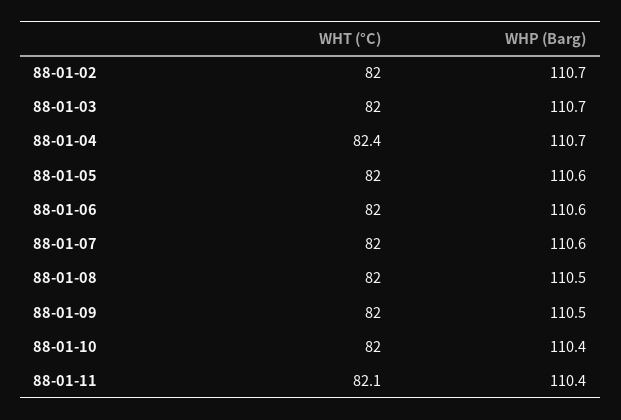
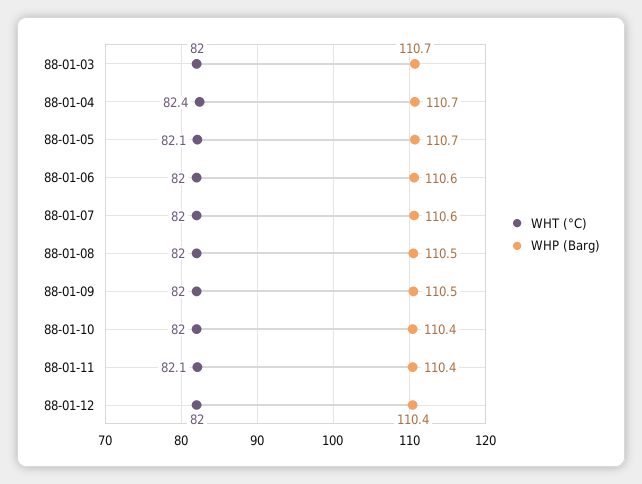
WHT (°C), 88-01-02: 82 -> none
WHP (Barg), 88-01-02: 110.7 -> none
WHT (°C), 88-01-05: 82 -> 82.1
WHP (Barg), 88-01-05: 110.6 -> 110.7
WHT (°C), 88-01-12: none -> 82
WHP (Barg), 88-01-12: none -> 110.4

